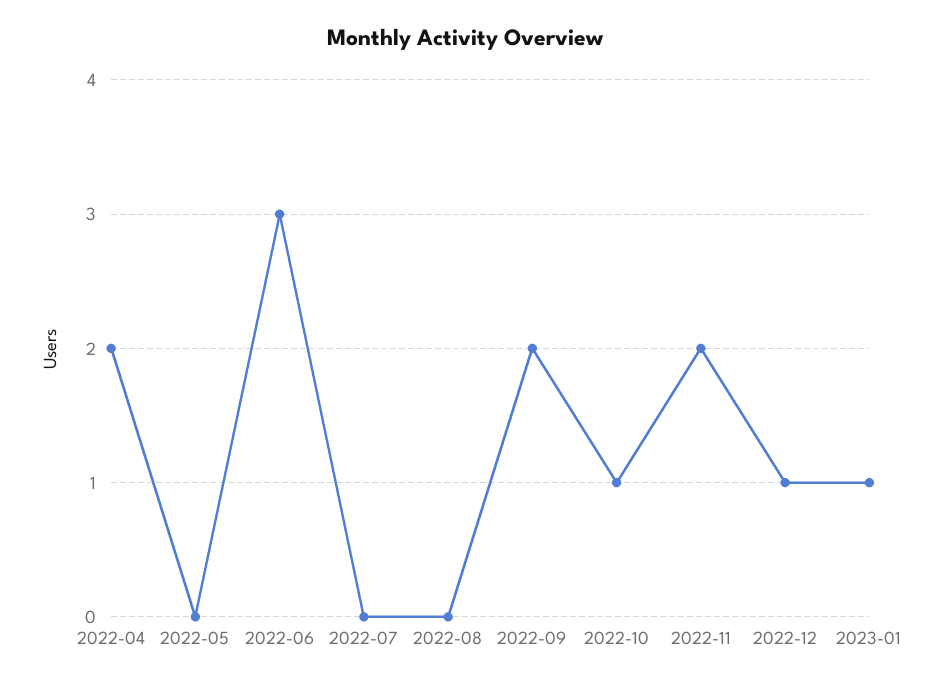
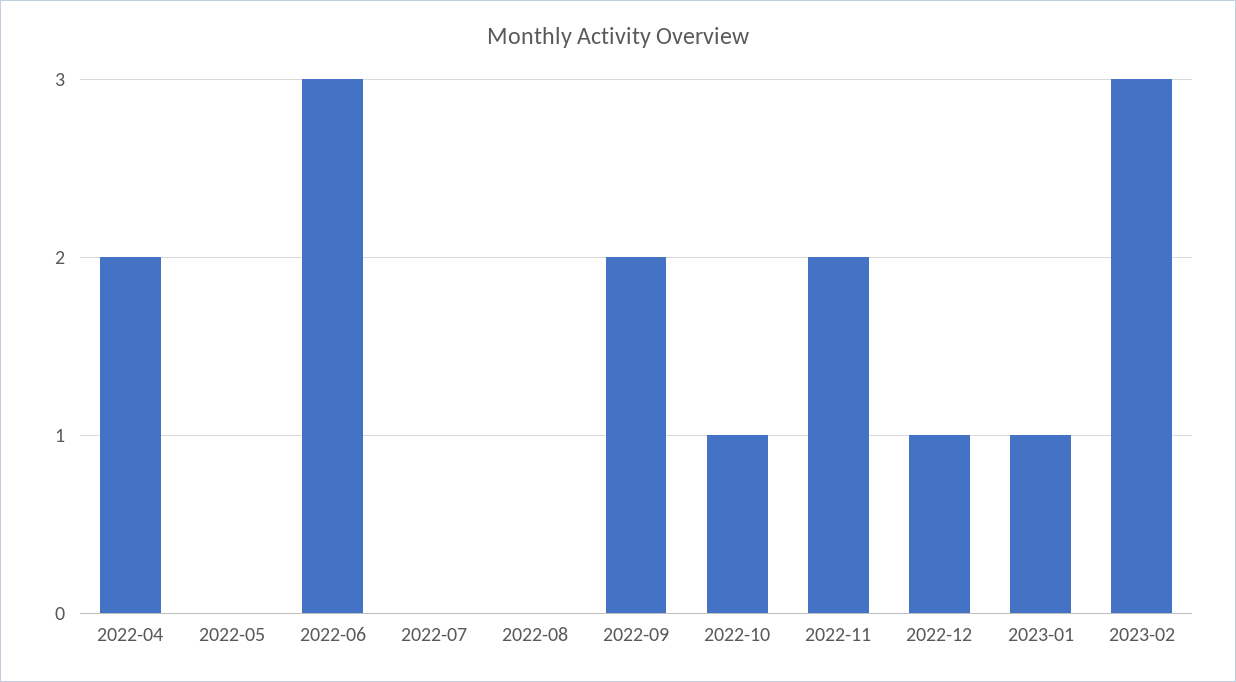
2023-02: none -> 3

